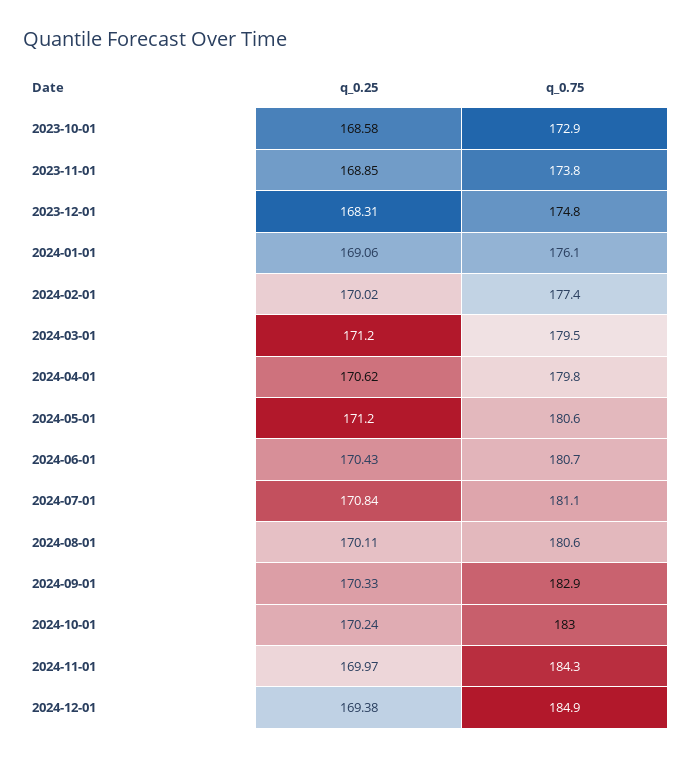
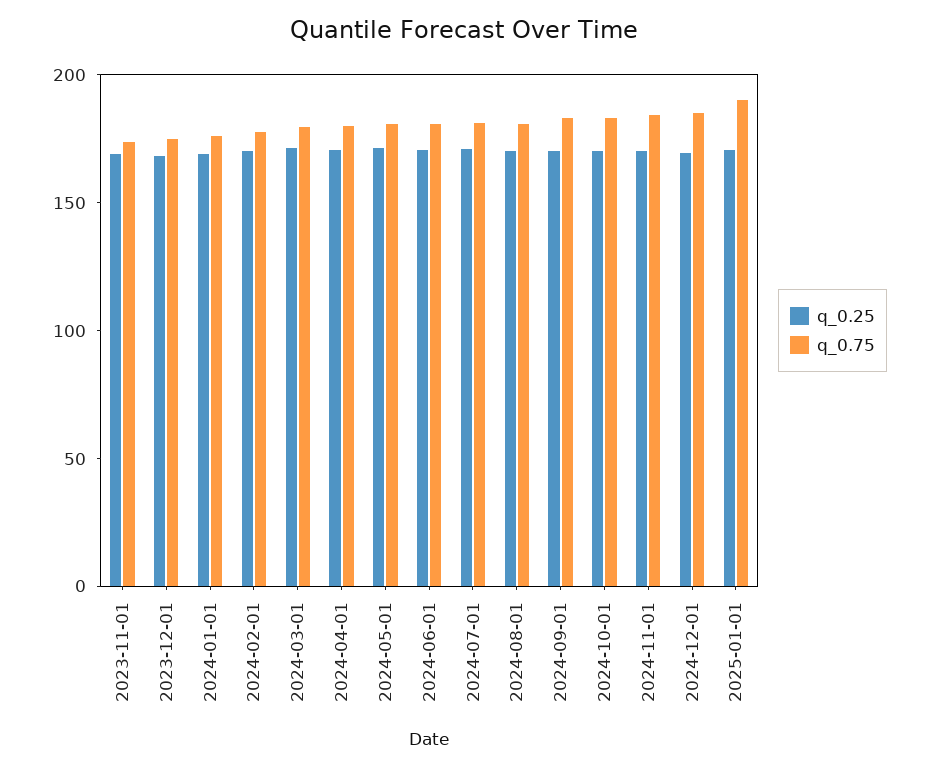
q_0.25, 2023-10-01: 168.58 -> none
q_0.75, 2023-10-01: 172.9 -> none
q_0.25, 2025-01-01: none -> 170
q_0.75, 2025-01-01: none -> 190

